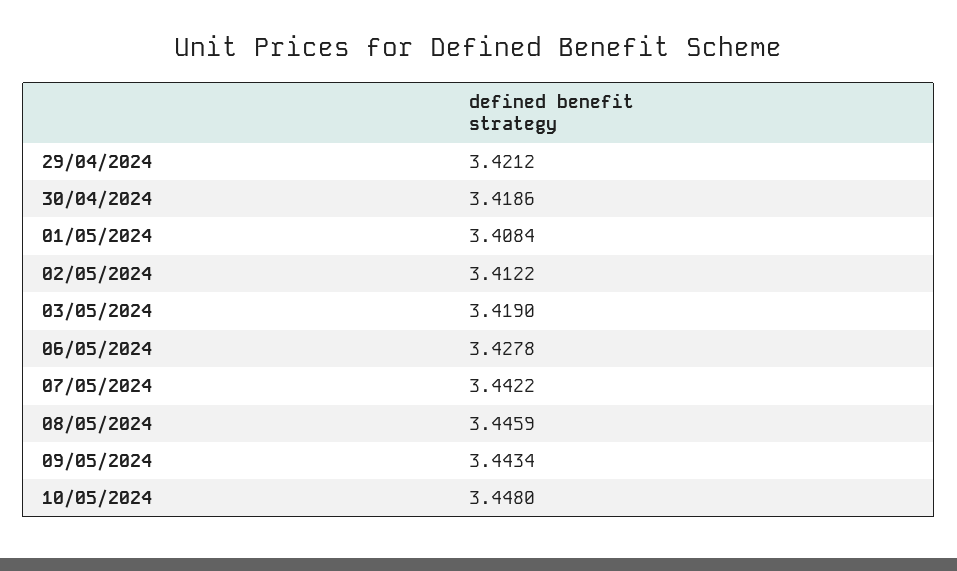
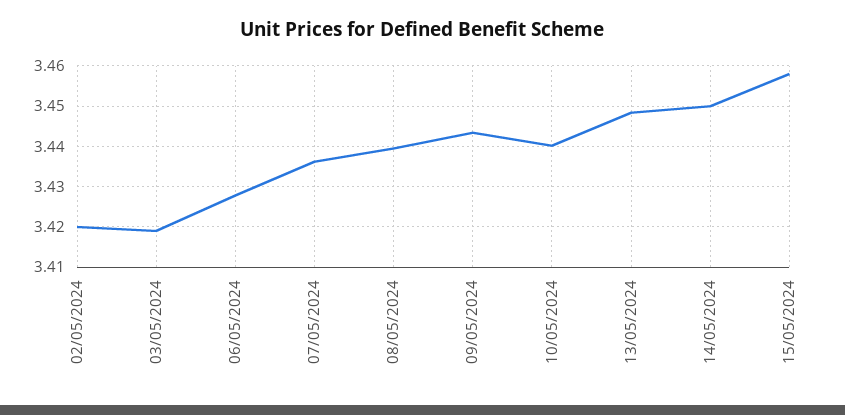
29/04/2024: 3.4212 -> none
30/04/2024: 3.4186 -> none
01/05/2024: 3.4084 -> none
02/05/2024: 3.4122 -> 3.42
07/05/2024: 3.4422 -> 3.436
08/05/2024: 3.4459 -> 3.44
10/05/2024: 3.448 -> 3.44
13/05/2024: none -> 3.448
14/05/2024: none -> 3.45
15/05/2024: none -> 3.458

